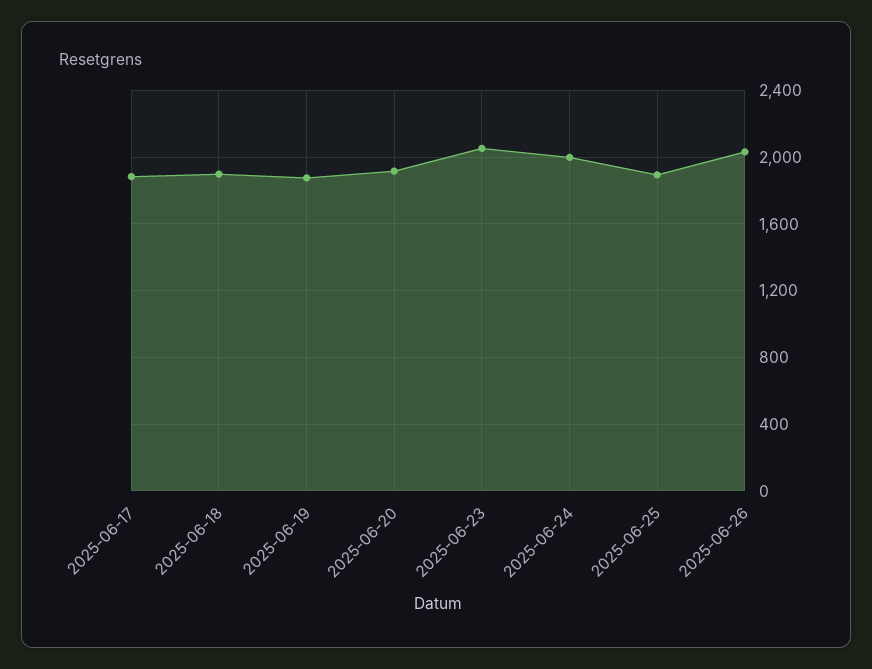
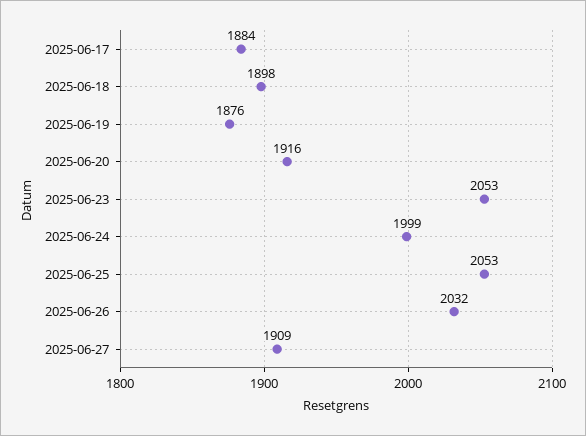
2025-06-25: 1900 -> 2053
2025-06-27: none -> 1909

